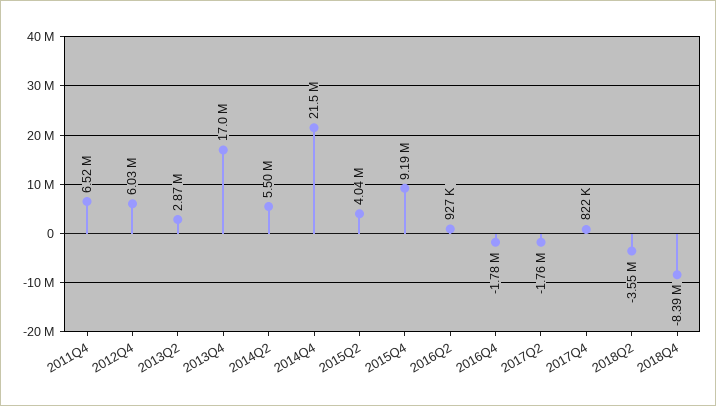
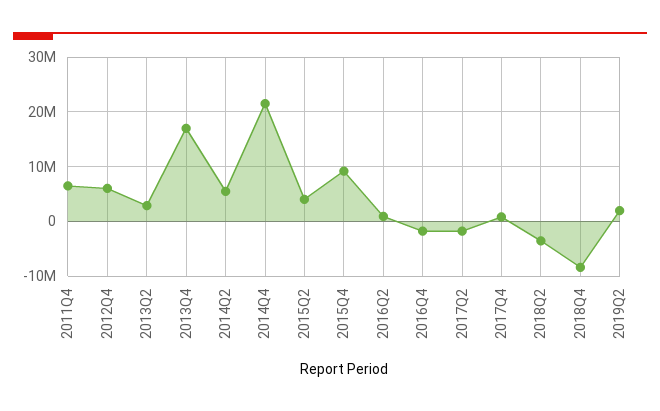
2019Q2: none -> 2000000

